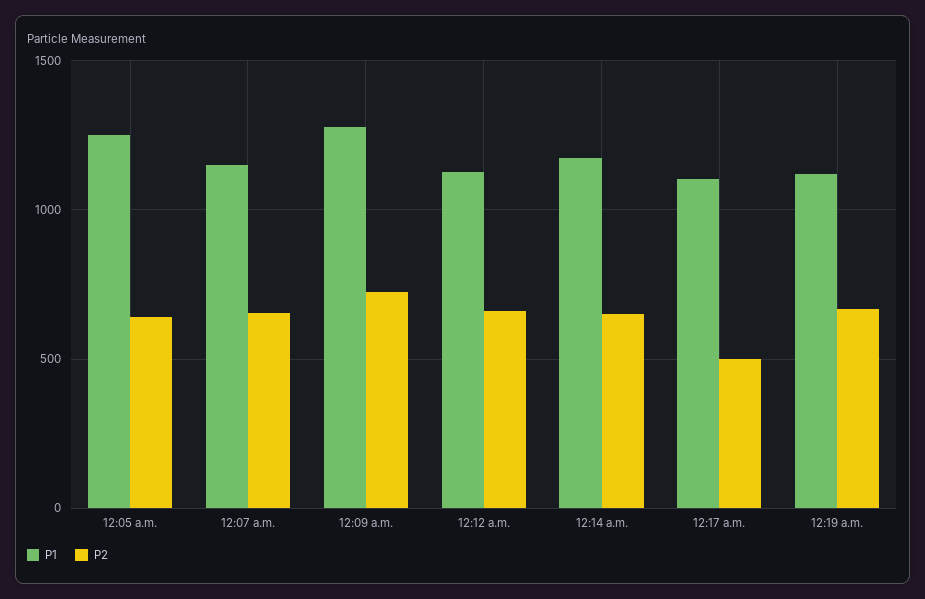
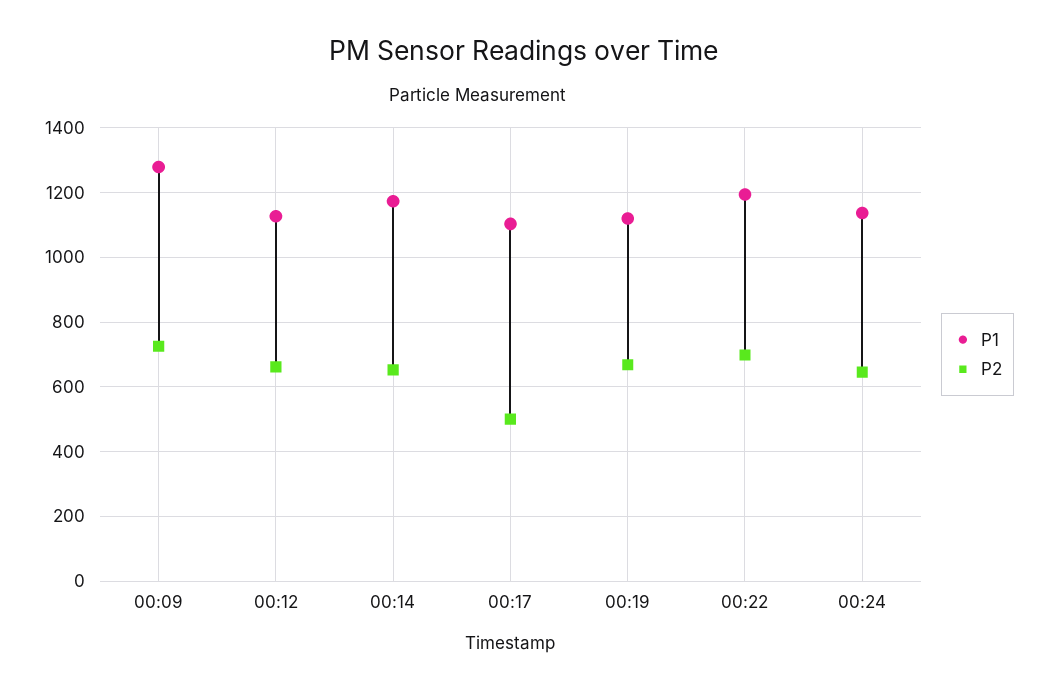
P1, 12:05 a.m.: 1250 -> none
P2, 12:05 a.m.: 650 -> none
P1, 12:07 a.m.: 1150 -> none
P2, 12:07 a.m.: 650 -> none
P1, 00:22: none -> 1200
P2, 00:22: none -> 700
P1, 00:24: none -> 1140
P2, 00:24: none -> 640

